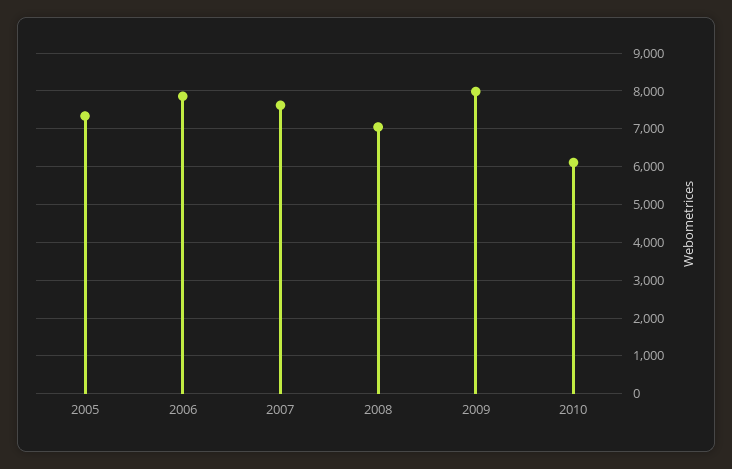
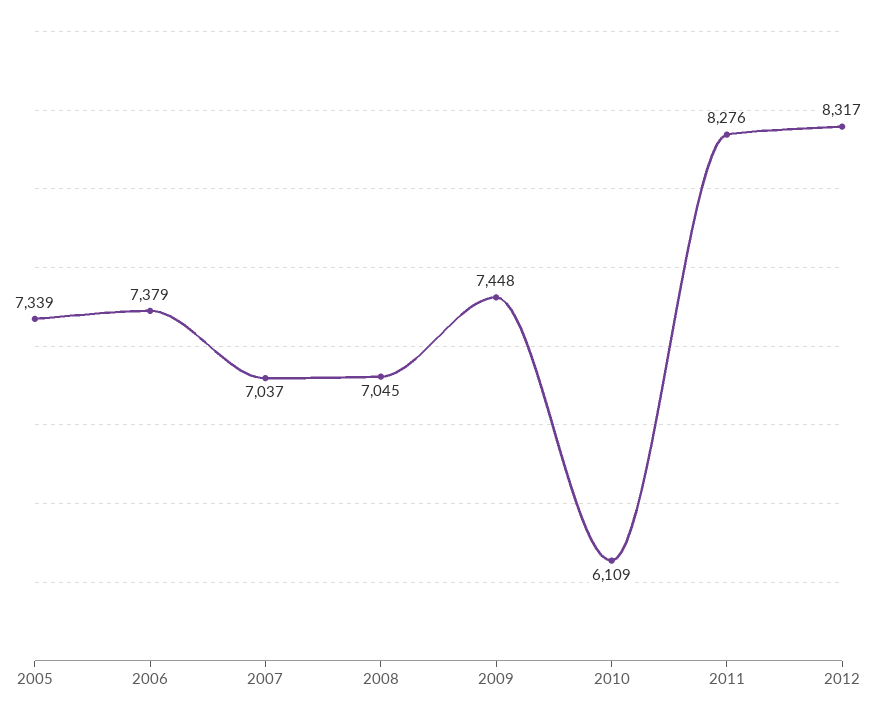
2006: 7800 -> 7379
2007: 7600 -> 7037
2009: 8000 -> 7448
2011: none -> 8276
2012: none -> 8317

